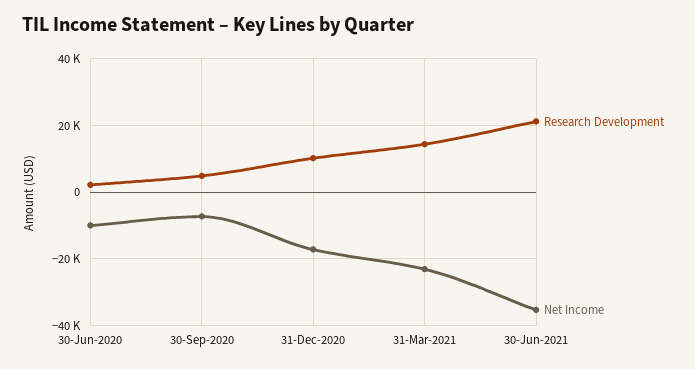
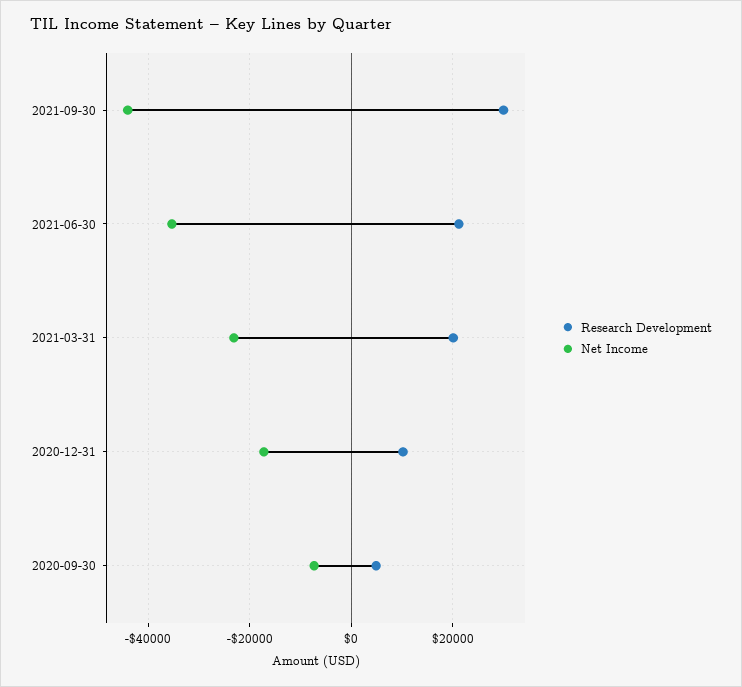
Research Development, 30-Jun-2020: 2000 -> none
Net Income, 30-Jun-2020: -10000 -> none
Research Development, 31-Mar-2021: 14000 -> 20000
Research Development, 2021-09-30: none -> 30000
Net Income, 2021-09-30: none -> -44000

